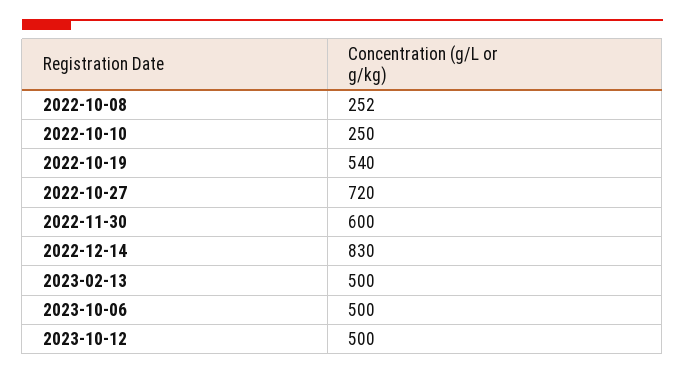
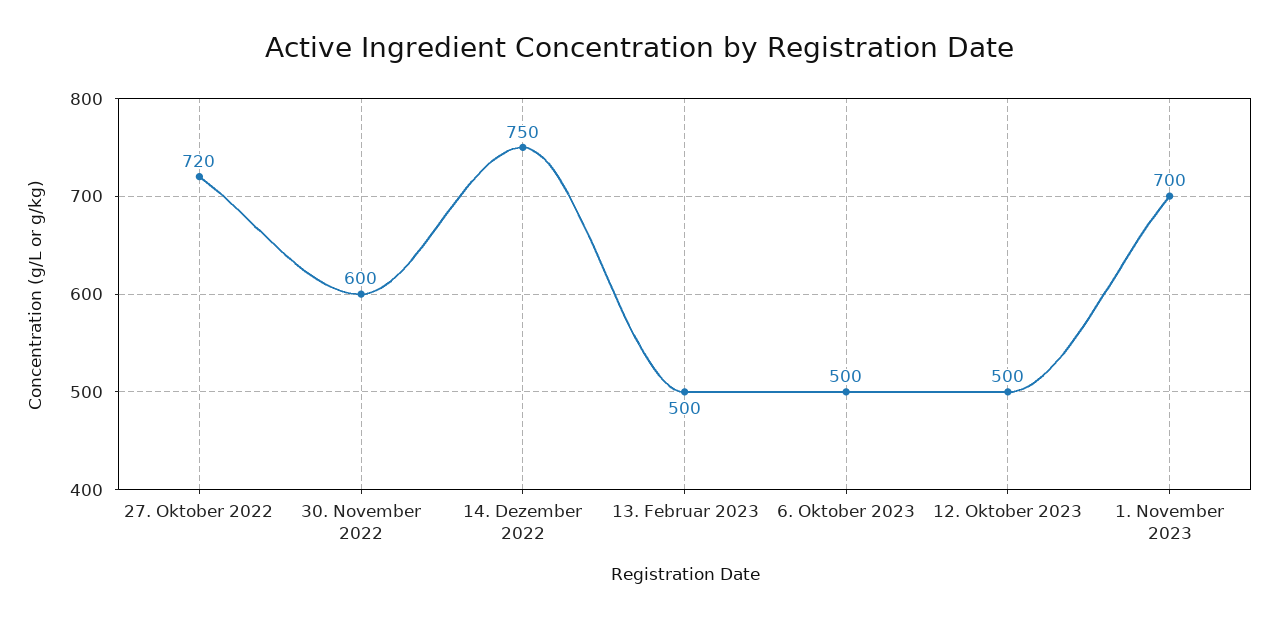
2022-10-08: 252 -> none
2022-10-10: 250 -> none
2022-10-19: 540 -> none
2022-12-14: 830 -> 750
1. November 2023: none -> 700

